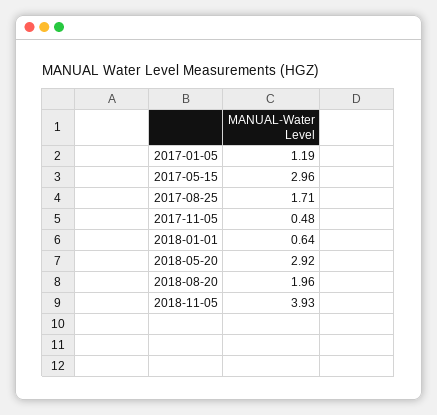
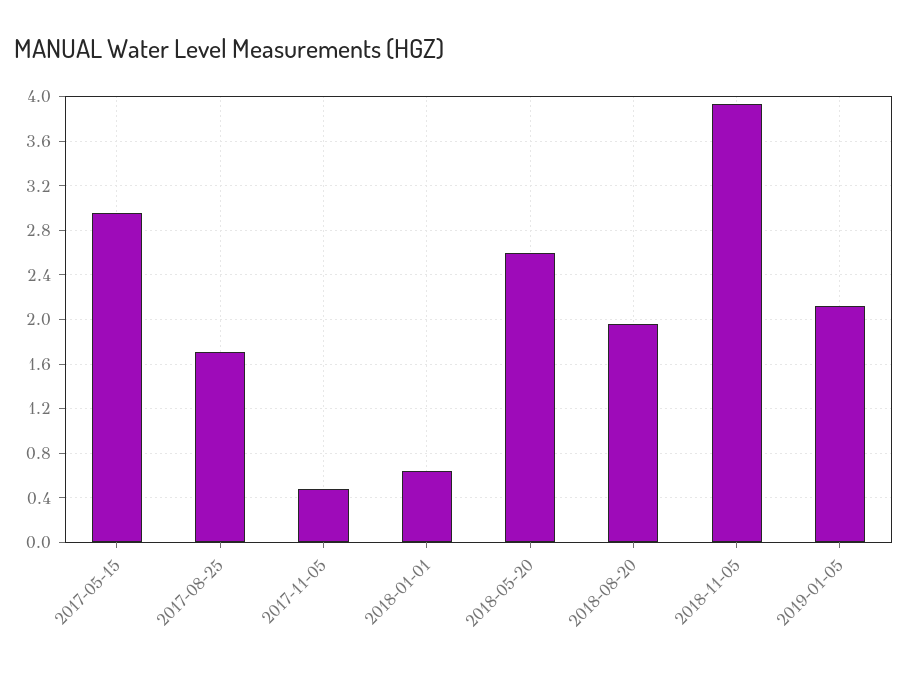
2017-01-05: 1.19 -> none
2018-05-20: 2.92 -> 2.6
2019-01-05: none -> 2.1

